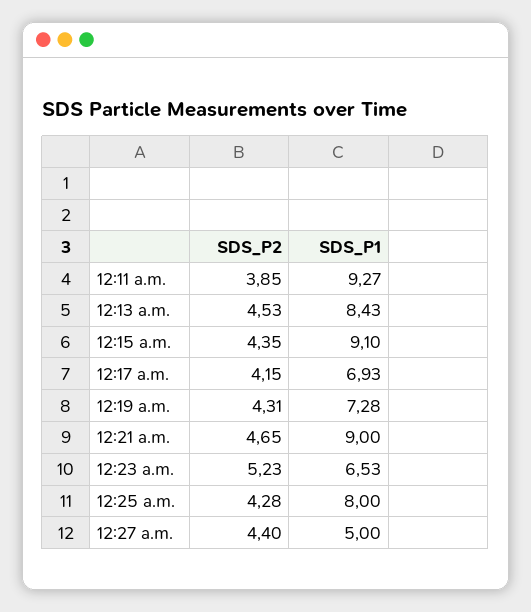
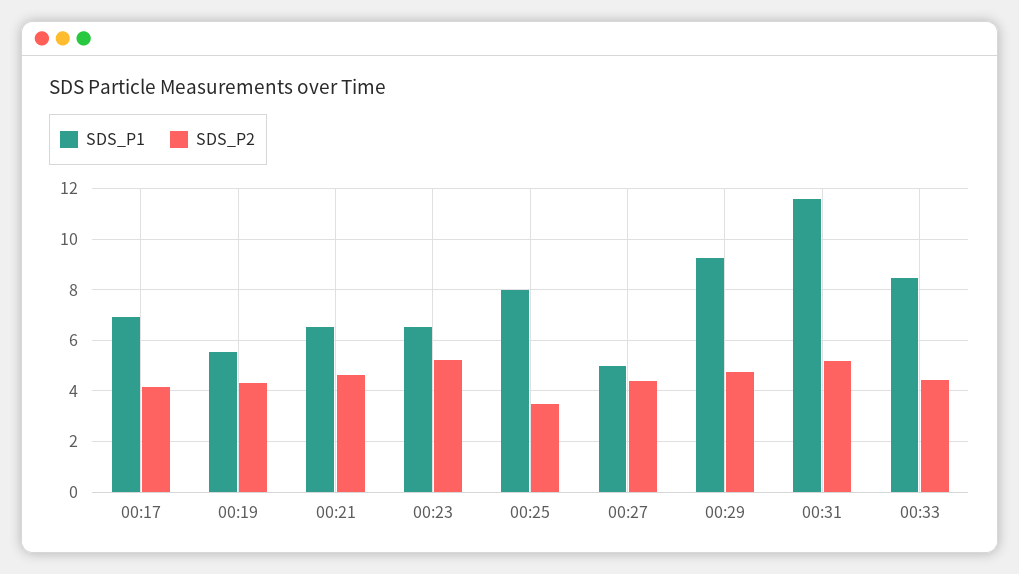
SDS_P2, 12:11 a.m.: 3.85 -> none
SDS_P1, 12:11 a.m.: 9.27 -> none
SDS_P2, 12:13 a.m.: 4.53 -> none
SDS_P1, 12:13 a.m.: 8.43 -> none
SDS_P2, 12:15 a.m.: 4.35 -> none
SDS_P1, 12:15 a.m.: 9.1 -> none
SDS_P1, 12:19 a.m.: 7.28 -> 5.5
SDS_P1, 12:21 a.m.: 9 -> 6.5
SDS_P2, 12:25 a.m.: 4.28 -> 3.5
SDS_P1, 00:29: none -> 9.25
SDS_P2, 00:29: none -> 4.75
SDS_P1, 00:31: none -> 11.5
SDS_P2, 00:31: none -> 5.25
SDS_P1, 00:33: none -> 8.5
SDS_P2, 00:33: none -> 4.5

